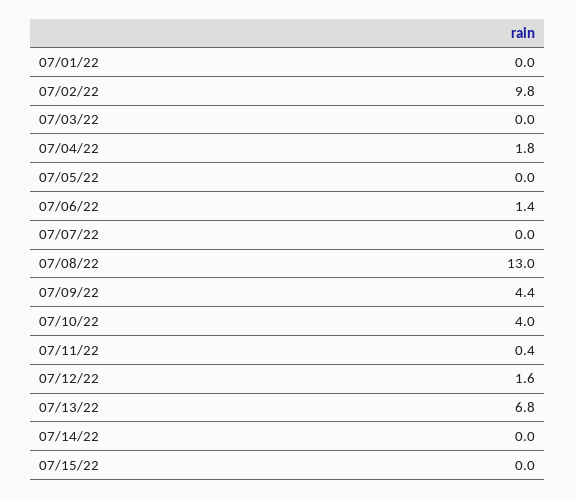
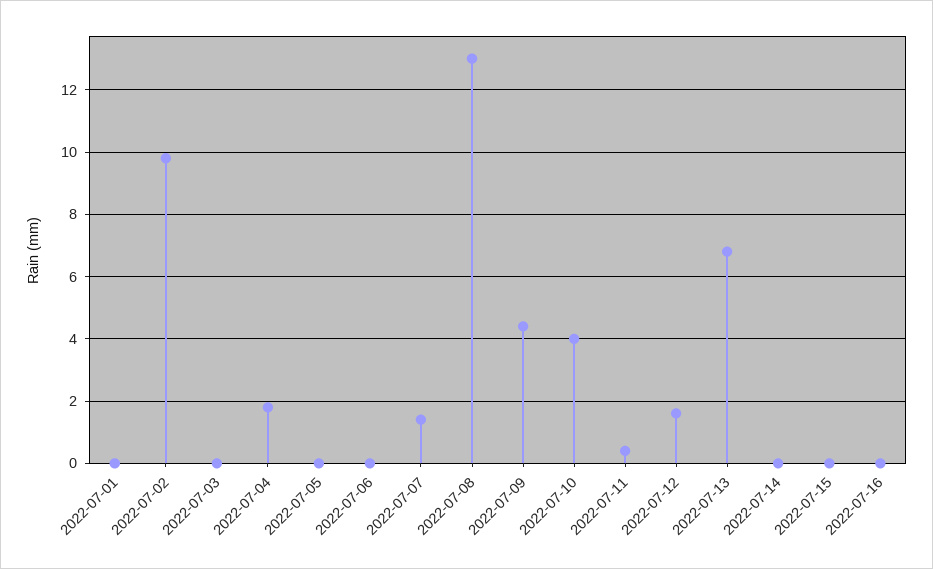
07/06/22: 1.4 -> 0
07/07/22: 0 -> 1.5
2022-07-16: none -> 0

